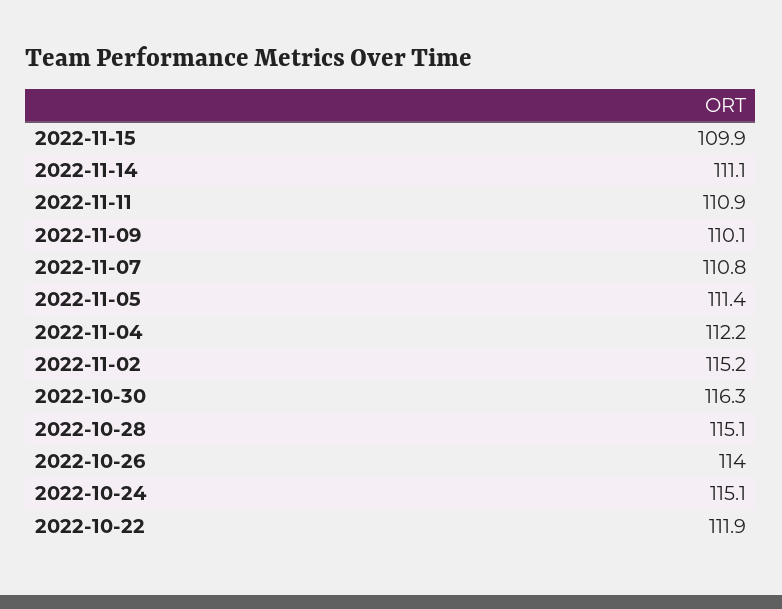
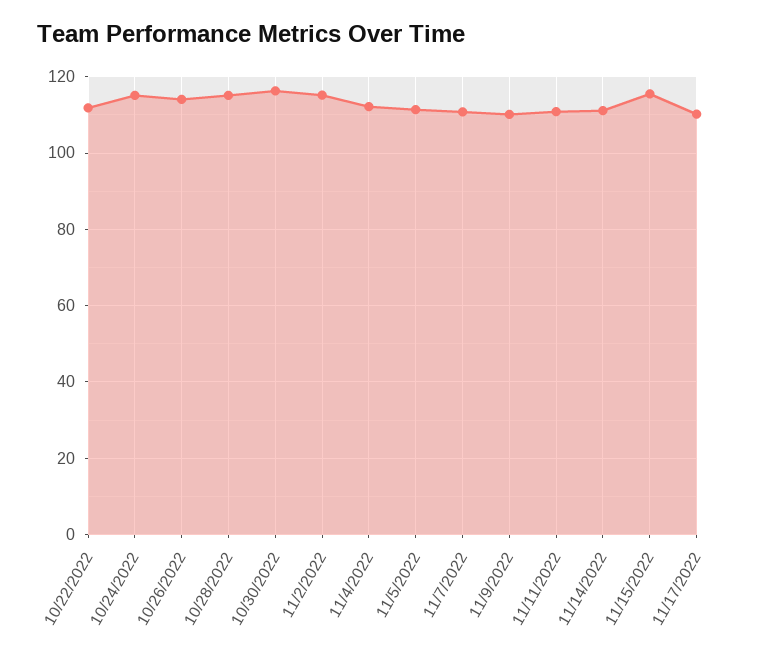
2022-11-15: 109.9 -> 116
11/17/2022: none -> 110

